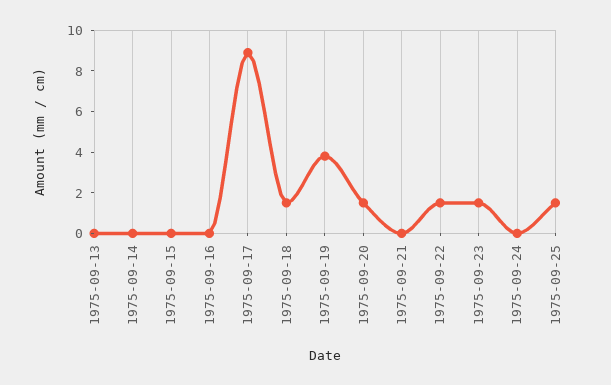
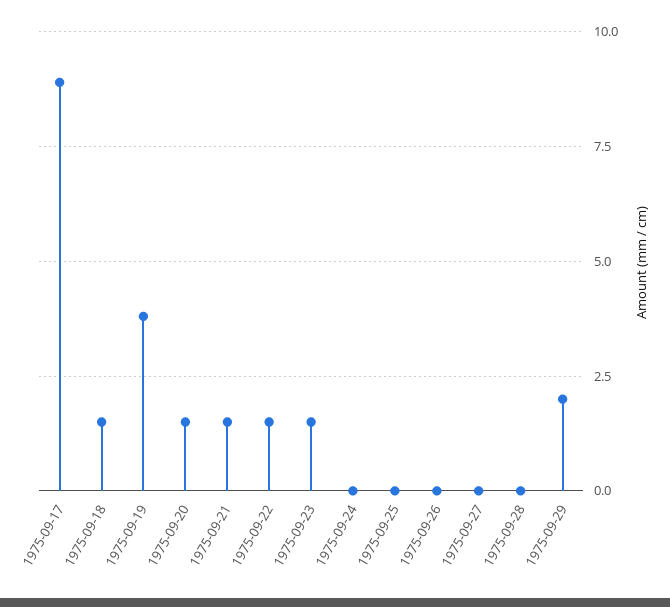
1975-09-13: 0 -> none
1975-09-14: 0 -> none
1975-09-15: 0 -> none
1975-09-16: 0 -> none
1975-09-21: 0 -> 1.5
1975-09-25: 1.5 -> 0
1975-09-26: none -> 0
1975-09-27: none -> 0
1975-09-28: none -> 0
1975-09-29: none -> 2

